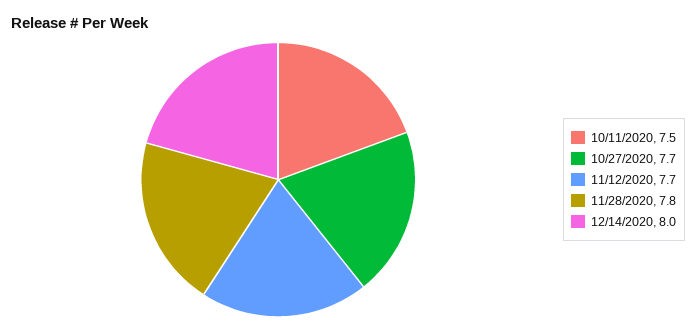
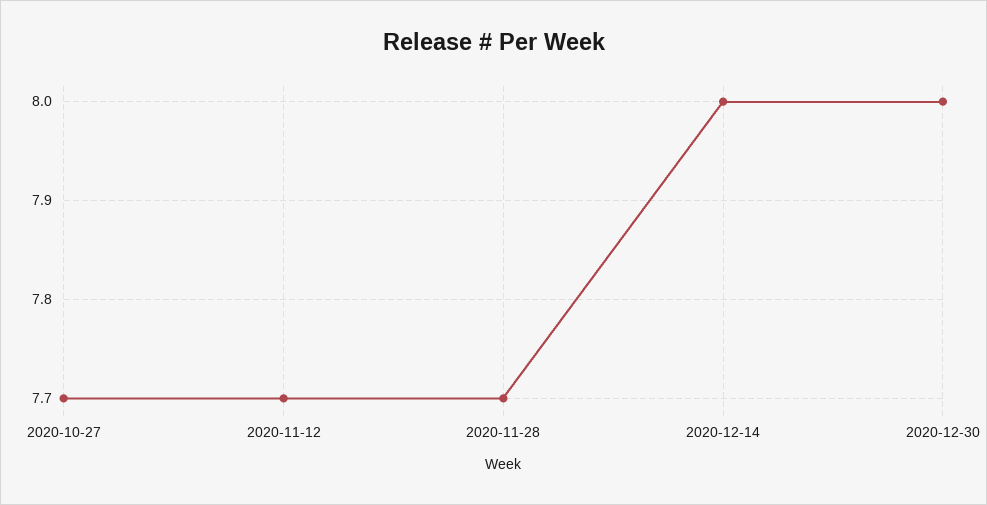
10/11/2020: 7.5 -> none
11/28/2020: 7.8 -> 7.7
2020-12-30: none -> 8

